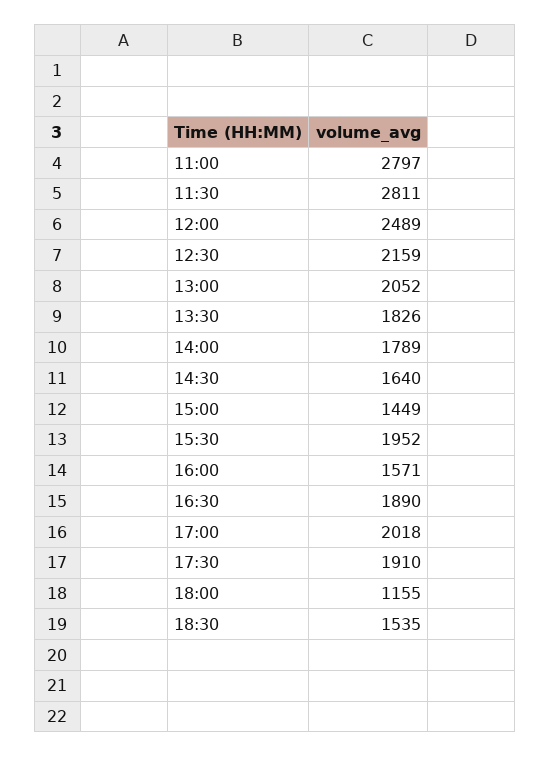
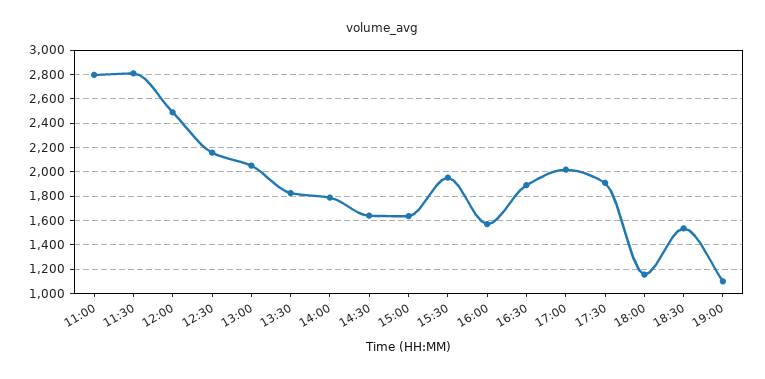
15:00: 1449 -> 1650
19:00: none -> 1100

